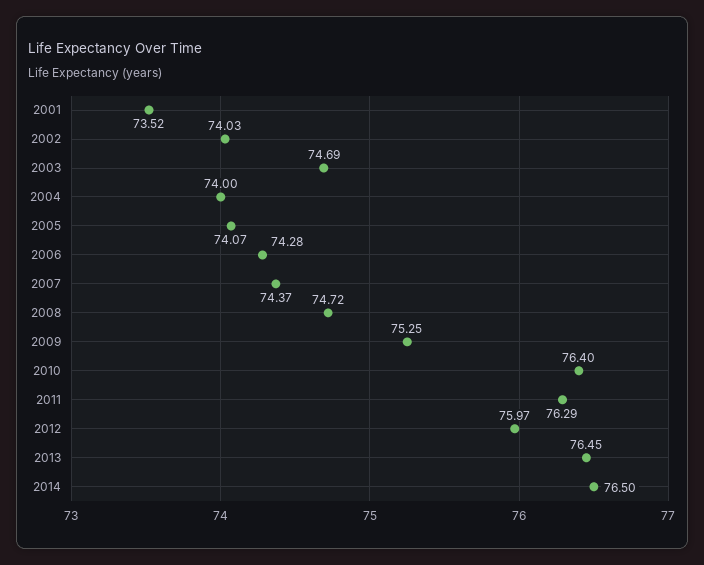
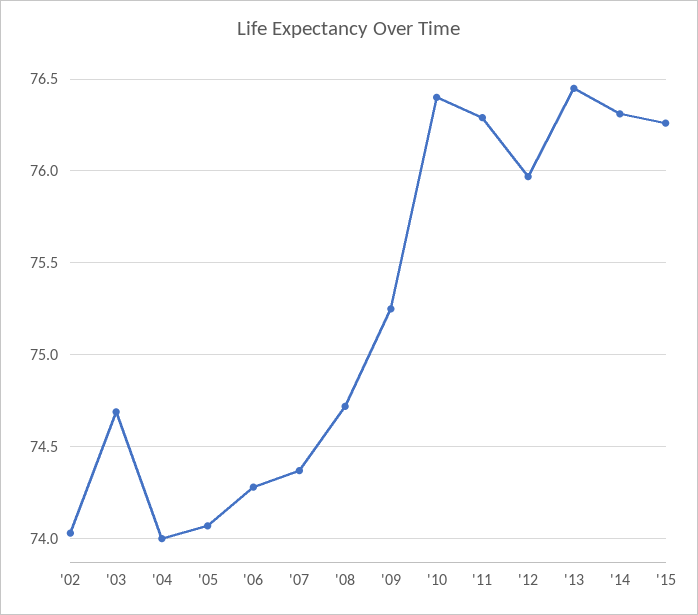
2001: 73.52 -> none
2014: 76.5 -> 76.3
'15: none -> 76.25

